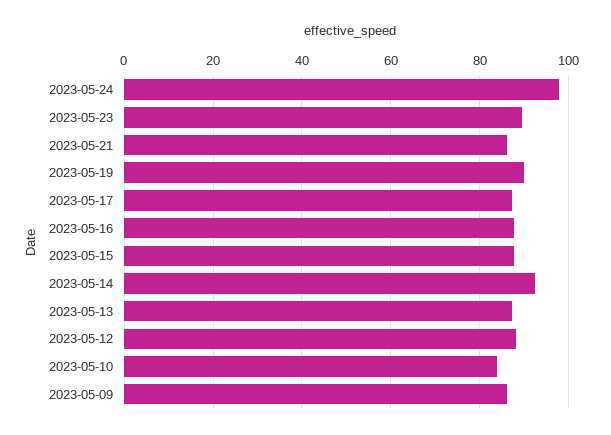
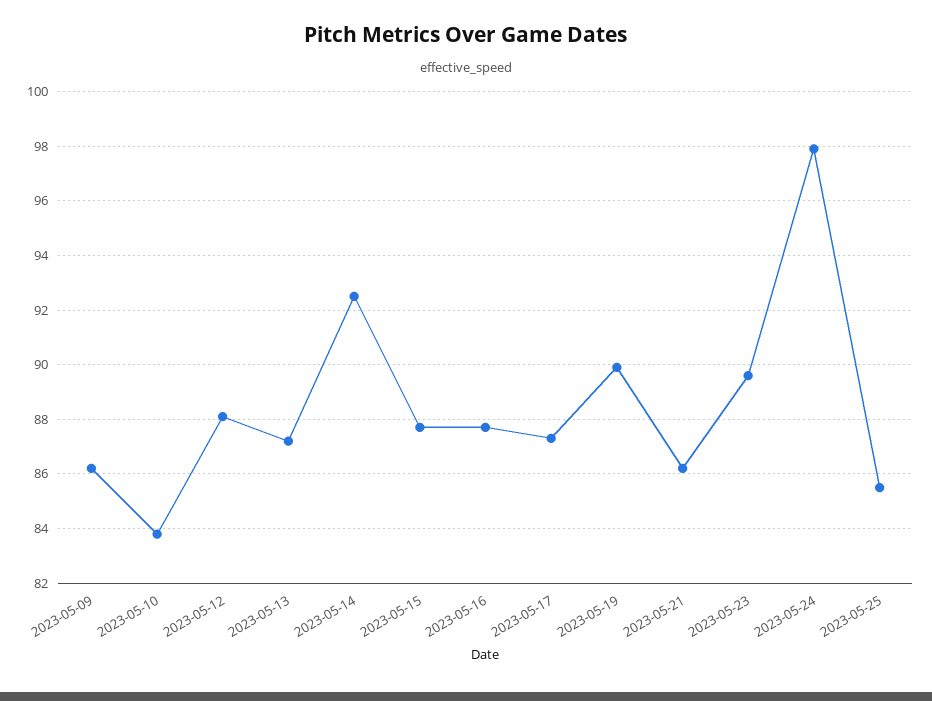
2023-05-25: none -> 85.5

